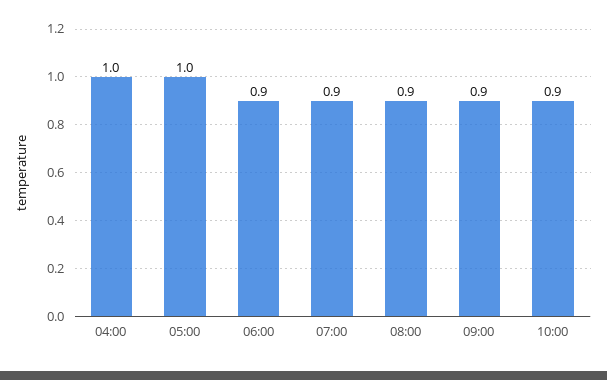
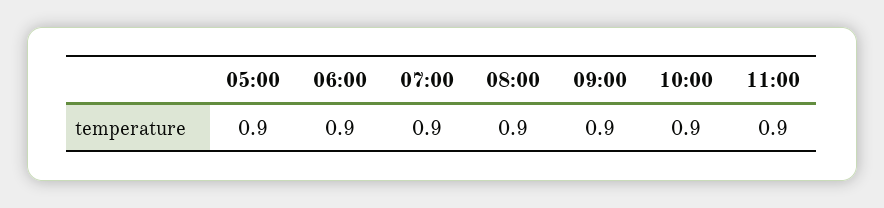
04:00: 1 -> none
05:00: 1 -> 0.9
11:00: none -> 0.9

